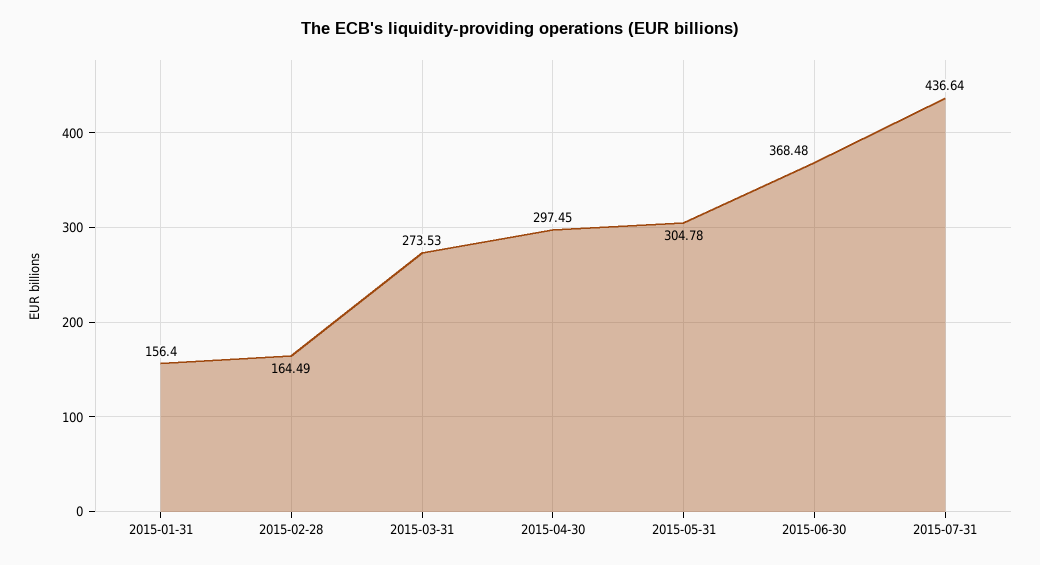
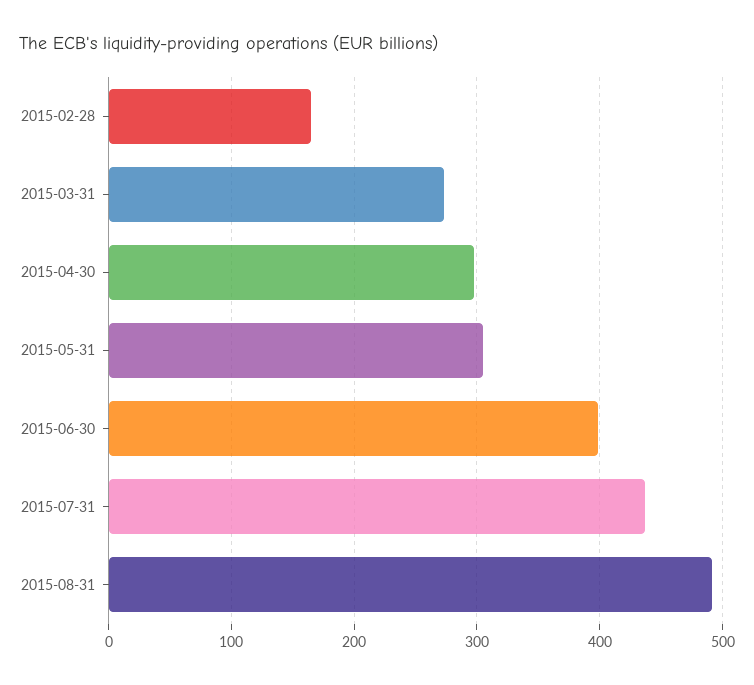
2015-01-31: 156.4 -> none
2015-06-30: 368.48 -> 400
2015-08-31: none -> 490

